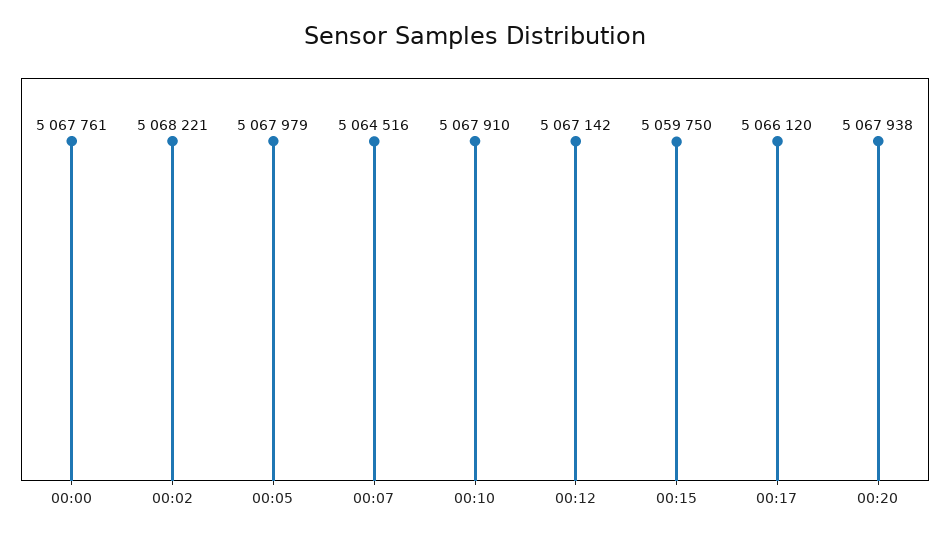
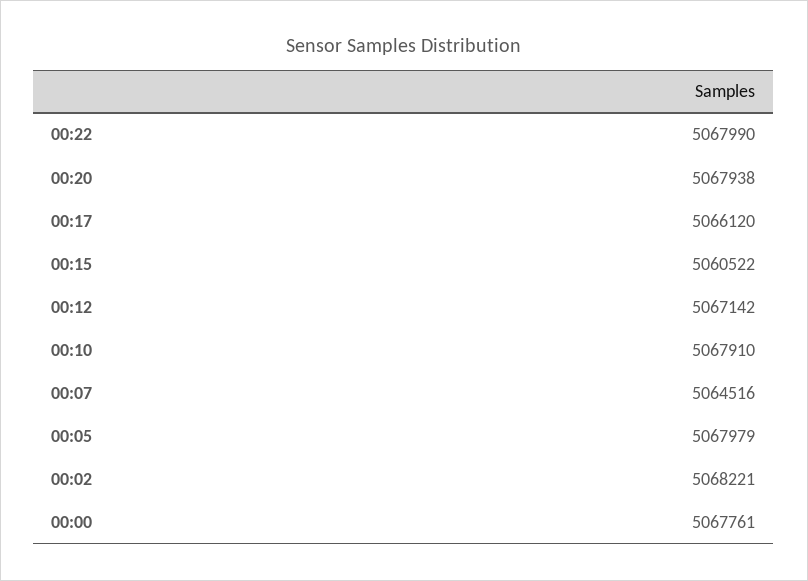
00:15: 5059750 -> 5060522
00:22: none -> 5067990

